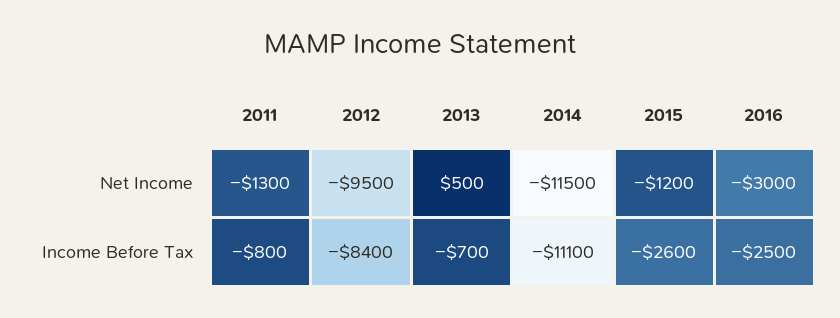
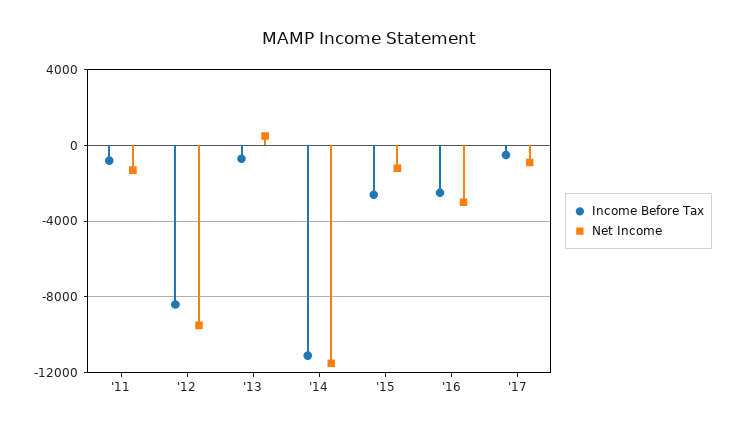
Income Before Tax, '17: none -> -500
Net Income, '17: none -> -1000

